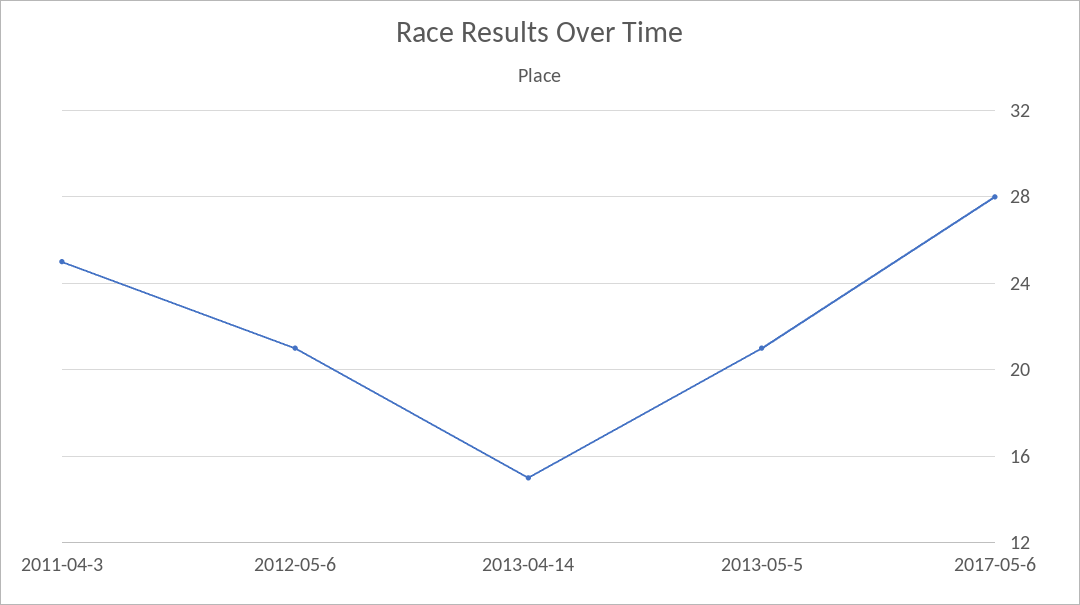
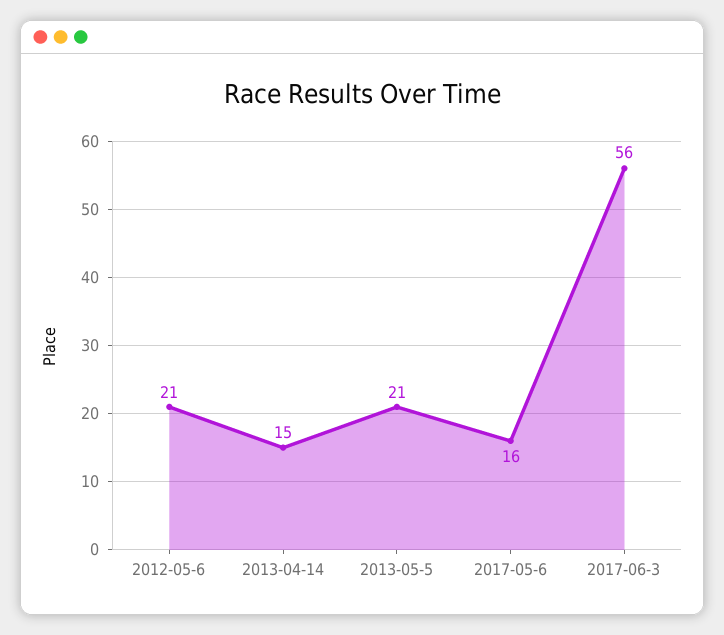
2011-04-3: 25 -> none
2017-05-6: 28 -> 16
2017-06-3: none -> 56

